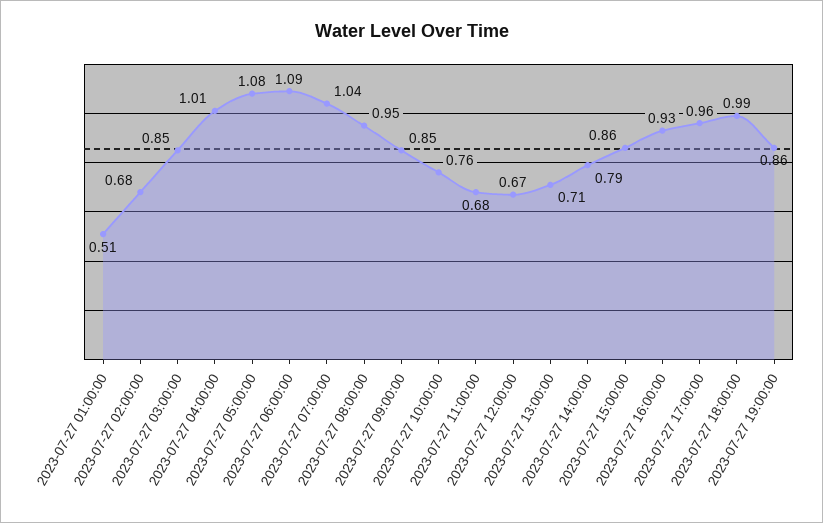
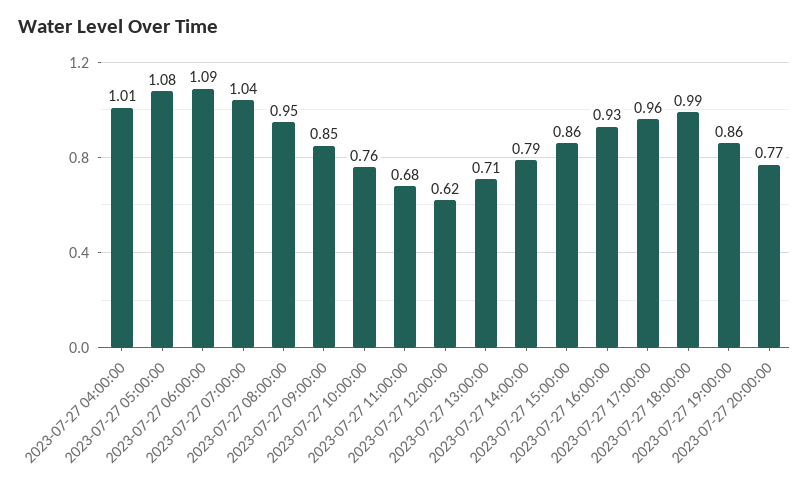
2023-07-27 01:00:00: 0.51 -> none
2023-07-27 02:00:00: 0.68 -> none
2023-07-27 03:00:00: 0.85 -> none
2023-07-27 12:00:00: 0.67 -> 0.62
2023-07-27 20:00:00: none -> 0.77

